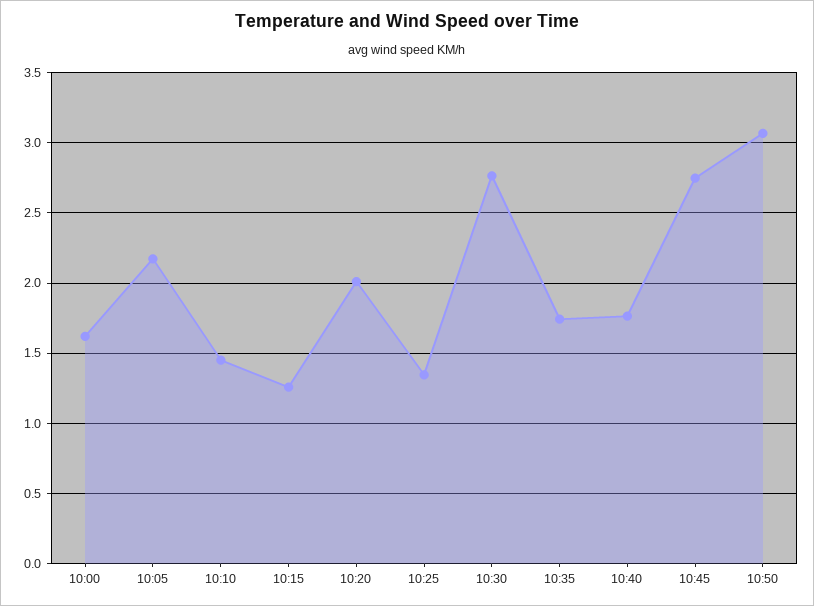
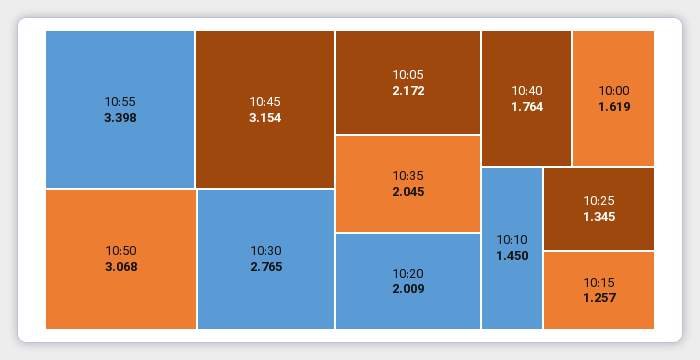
10:35: 1.75 -> 2.045
10:45: 2.75 -> 3.154
10:55: none -> 3.398

